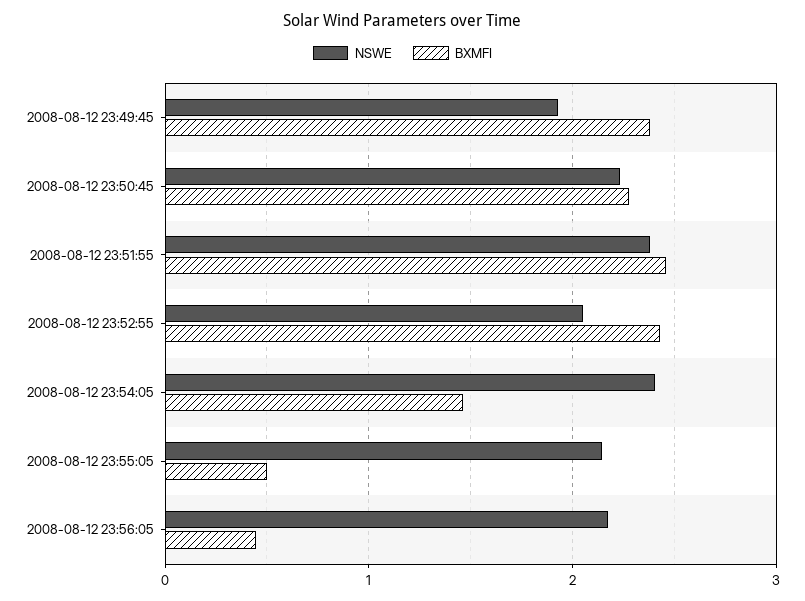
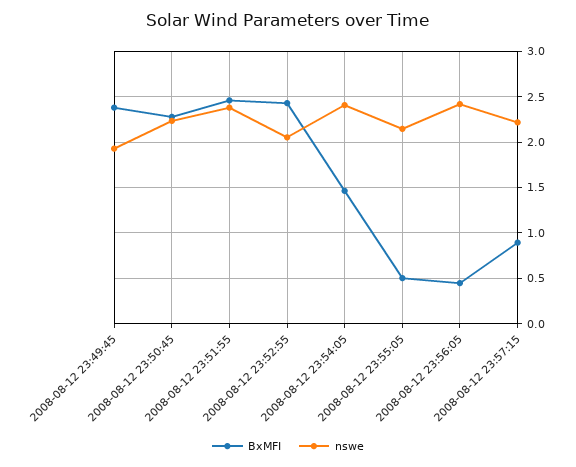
NSWE, 2008-08-12 23:56:05: 2.2 -> 2.4
BXMFI, 2008-08-12 23:57:15: none -> 0.9
NSWE, 2008-08-12 23:57:15: none -> 2.2

